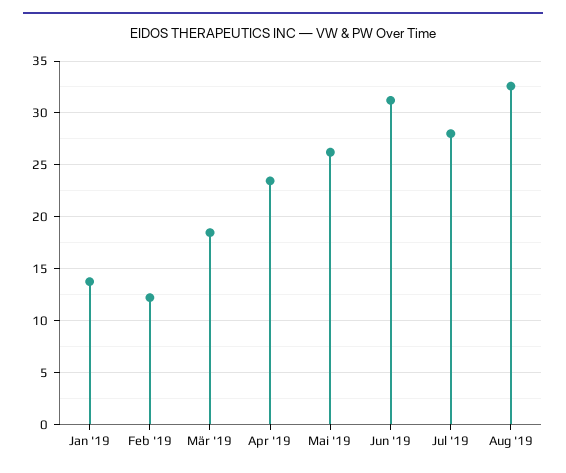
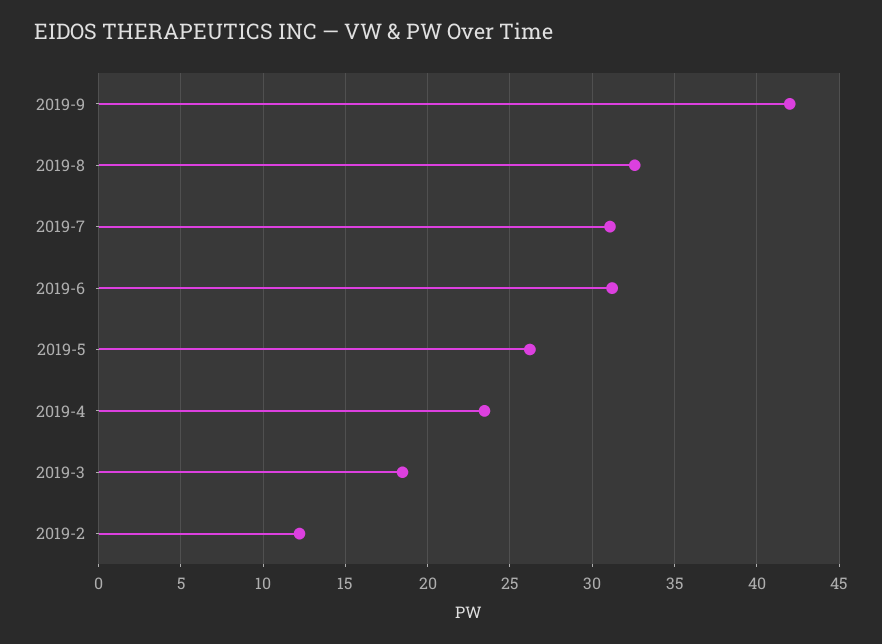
Jan '19: 14 -> none
Jul '19: 28 -> 31
2019-9: none -> 42

